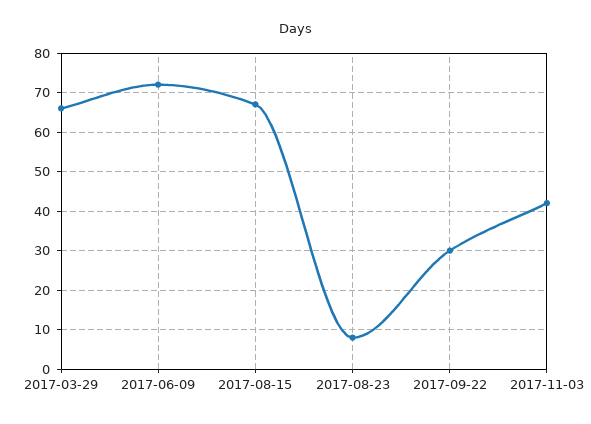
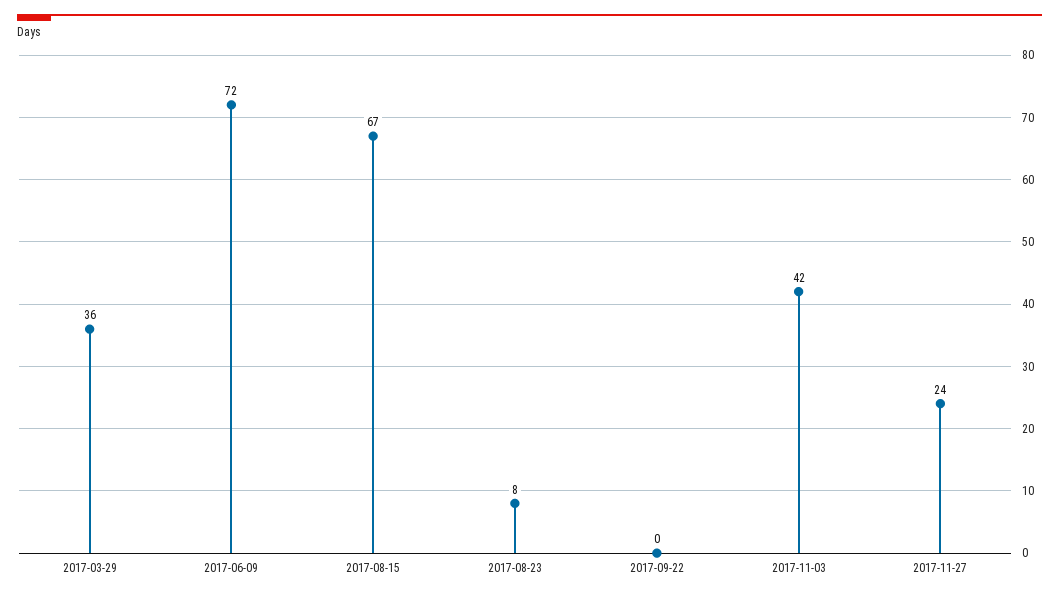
2017-03-29: 65 -> 36
2017-09-22: 30 -> 0
2017-11-27: none -> 24

